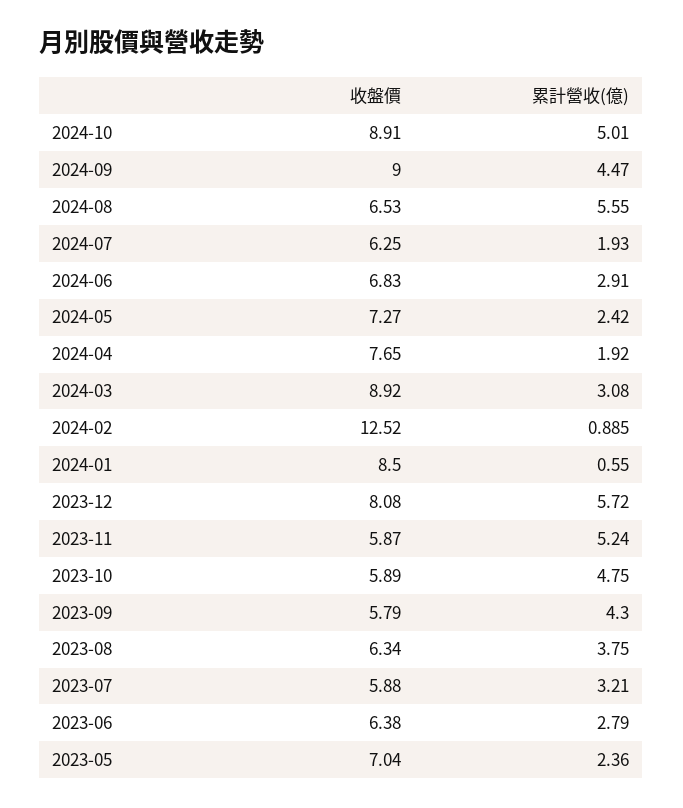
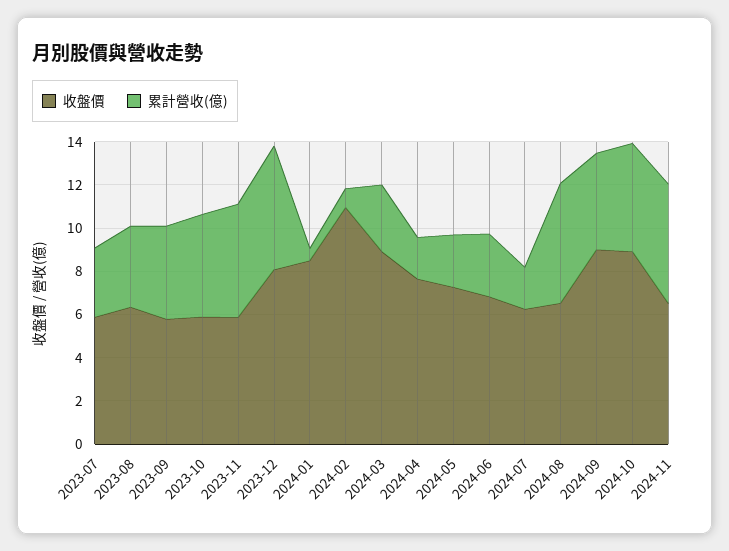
收盤價, 2024-02: 12.52 -> 11
收盤價, 2023-06: 6.38 -> none
累計營收(億), 2023-06: 2.79 -> none
收盤價, 2023-05: 7.04 -> none
累計營收(億), 2023-05: 2.36 -> none
收盤價, 2024-11: none -> 6.5
累計營收(億), 2024-11: none -> 5.5

